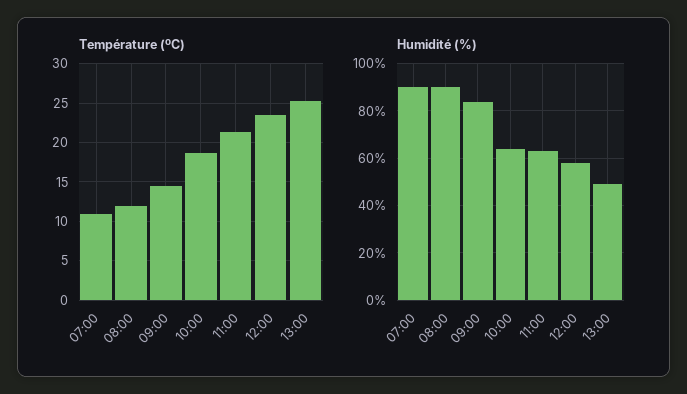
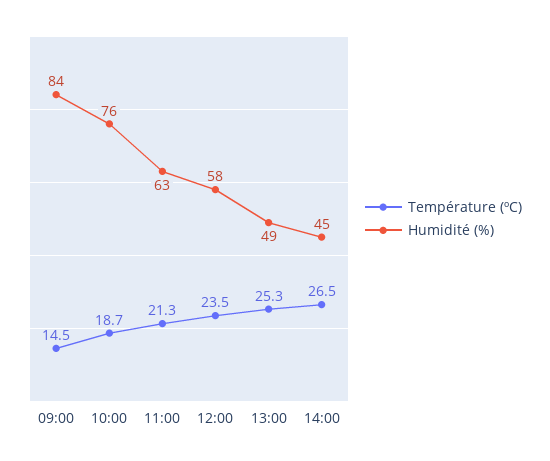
Température (ºC), 07:00: 11 -> none
Température (ºC), 08:00: 12 -> none
Humidité (%), 07:00: 90 -> none
Humidité (%), 08:00: 90 -> none
Humidité (%), 10:00: 65 -> 76
Température (ºC), 14:00: none -> 26.5
Humidité (%), 14:00: none -> 45

